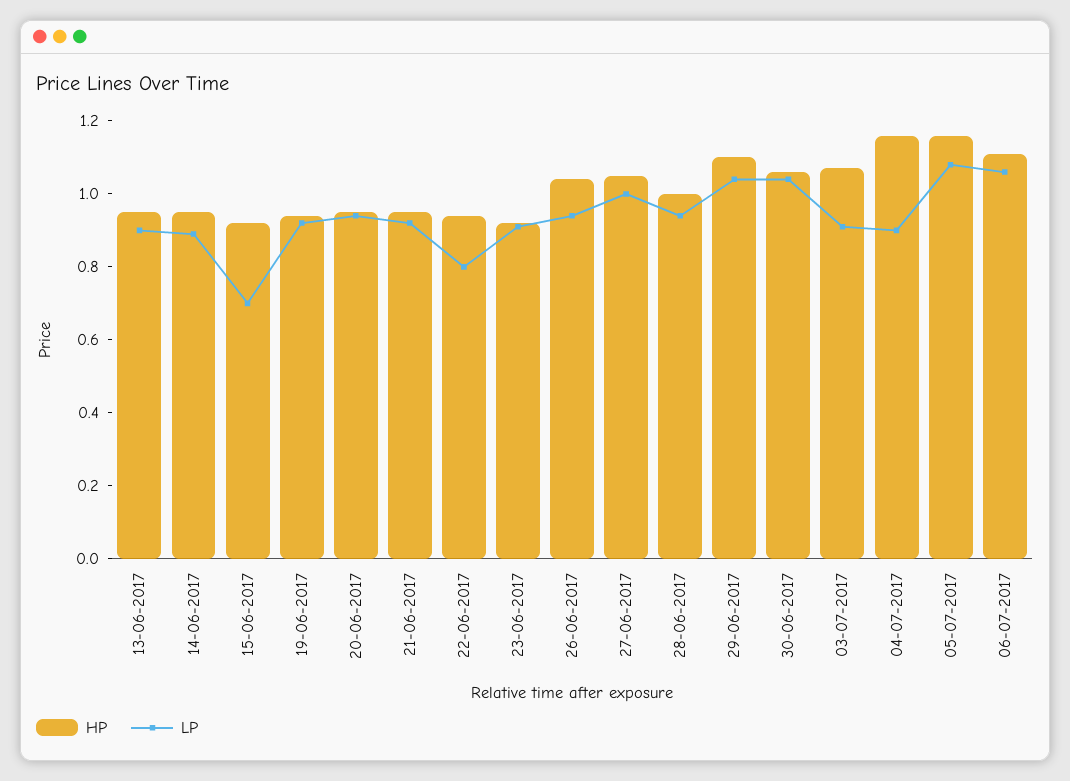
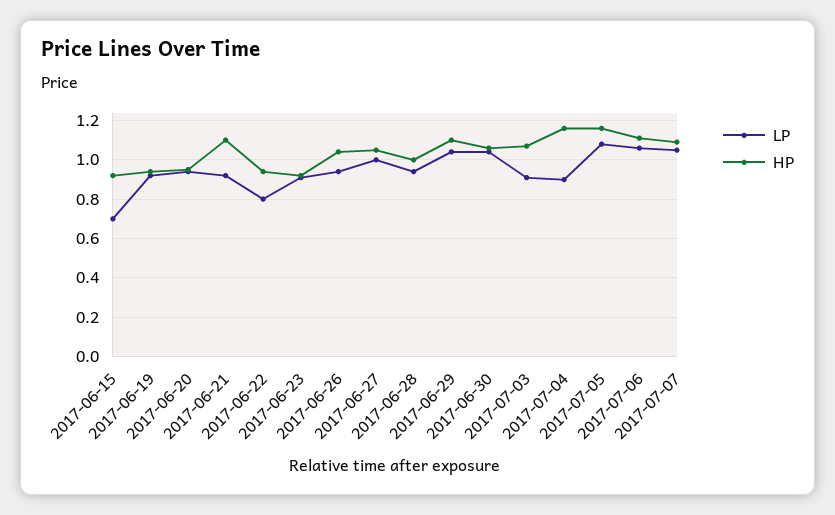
HP, 13-06-2017: 0.95 -> none
LP, 13-06-2017: 0.9 -> none
HP, 14-06-2017: 0.95 -> none
LP, 14-06-2017: 0.9 -> none
HP, 21-06-2017: 0.95 -> 1.1
LP, 2017-07-07: none -> 1.05
HP, 2017-07-07: none -> 1.1

